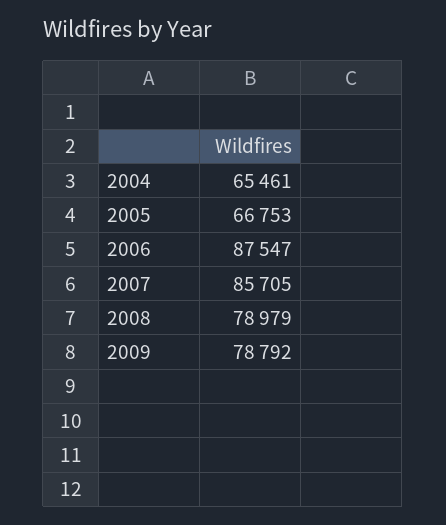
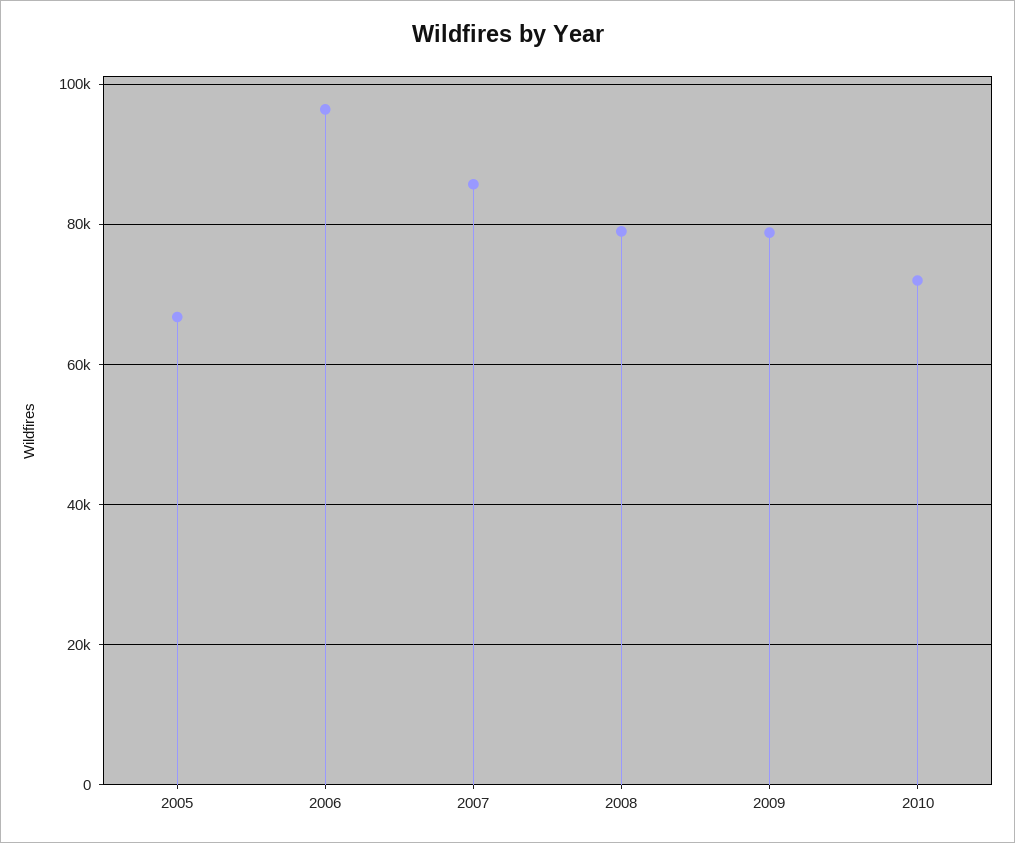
2004: 65461 -> none
2006: 87547 -> 96000
2010: none -> 72000

